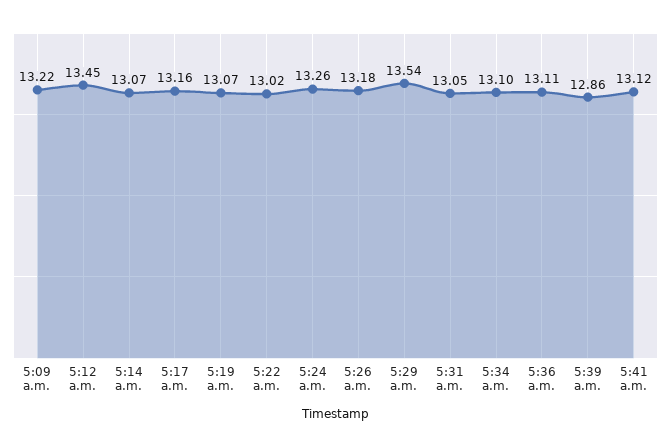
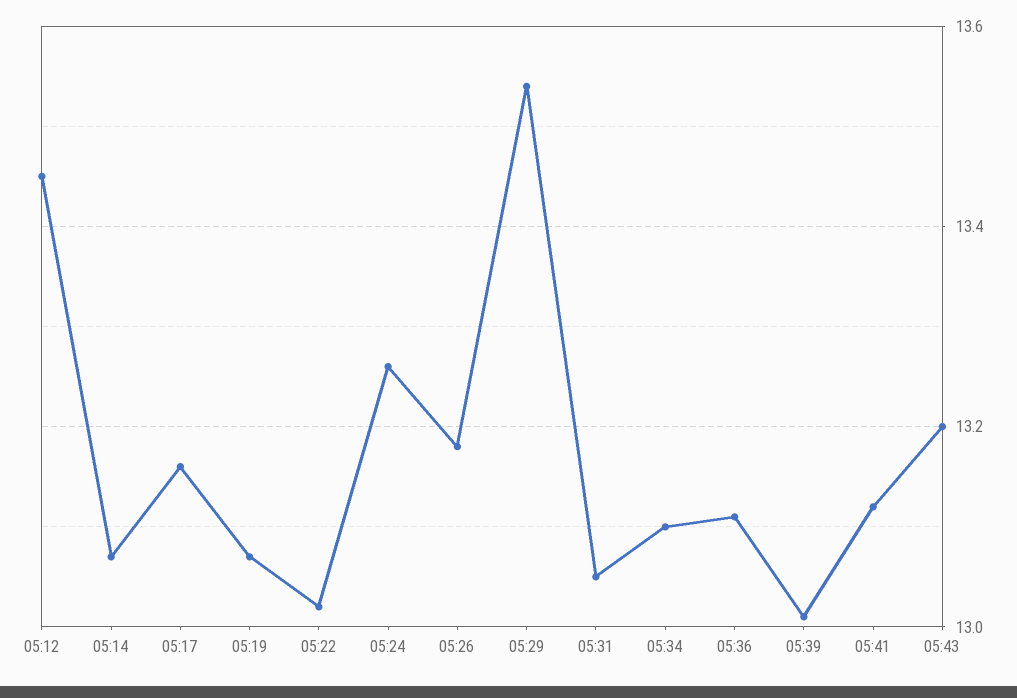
5:09 a.m.: 13.22 -> none
5:39 a.m.: 12.86 -> 13
05:43: none -> 13.2

